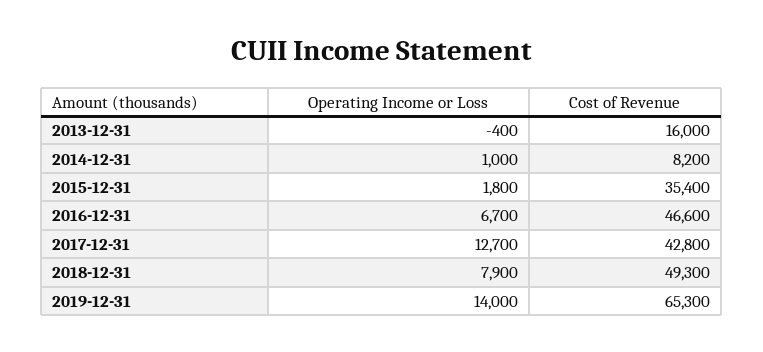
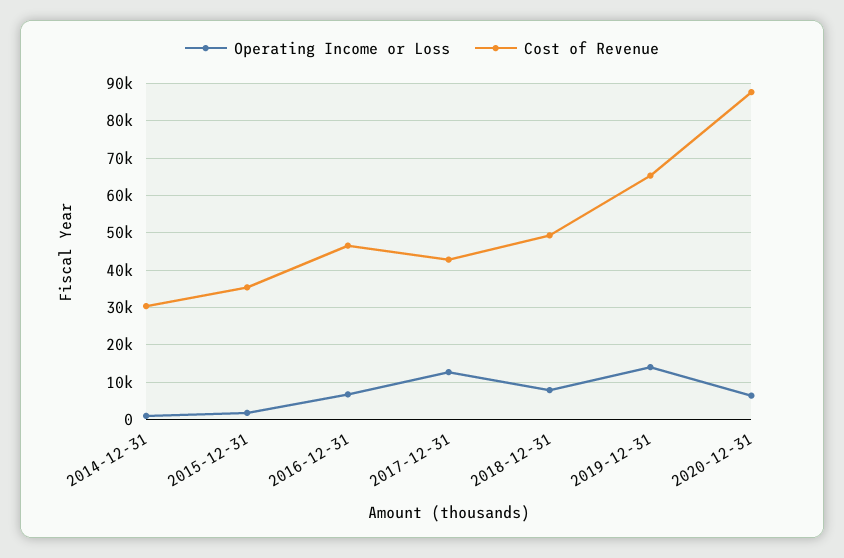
Operating Income or Loss, 2013-12-31: -400 -> none
Cost of Revenue, 2013-12-31: 16000 -> none
Cost of Revenue, 2014-12-31: 8200 -> 30000
Operating Income or Loss, 2020-12-31: none -> 6000
Cost of Revenue, 2020-12-31: none -> 88000

